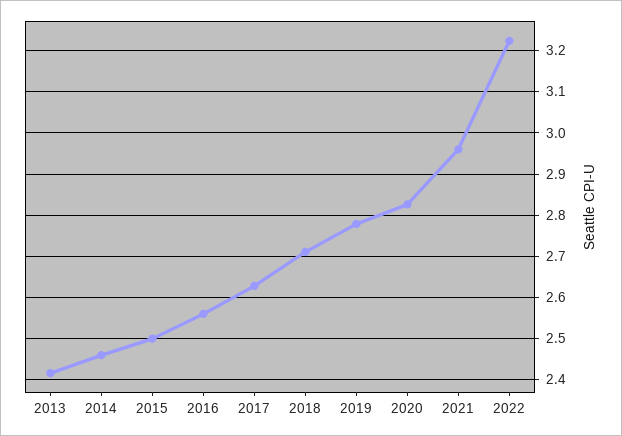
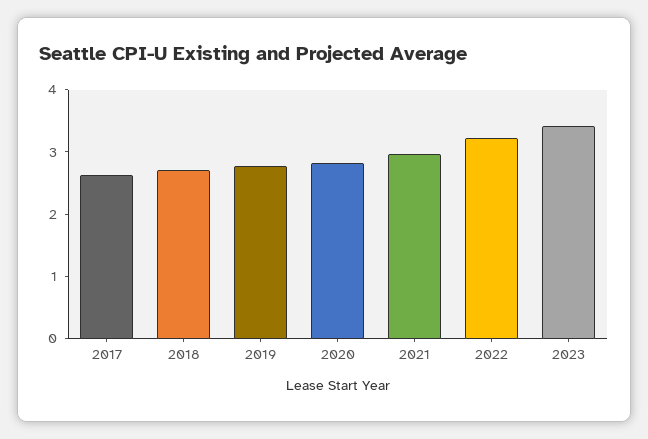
2013: 2.42 -> none
2014: 2.46 -> none
2015: 2.5 -> none
2016: 2.56 -> none
2023: none -> 3.4

